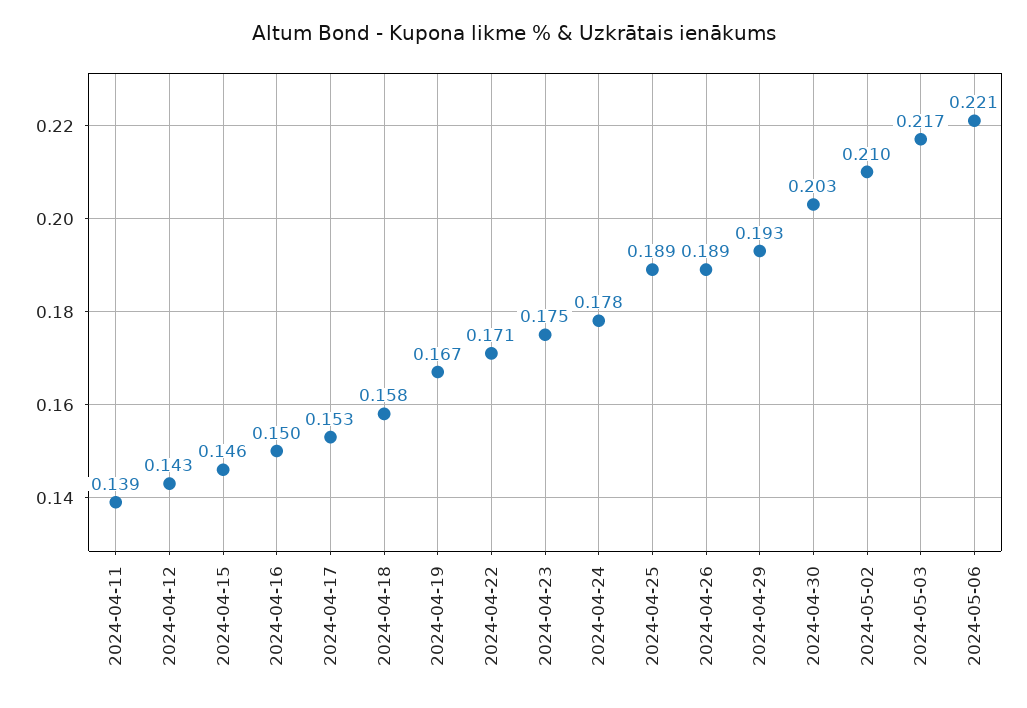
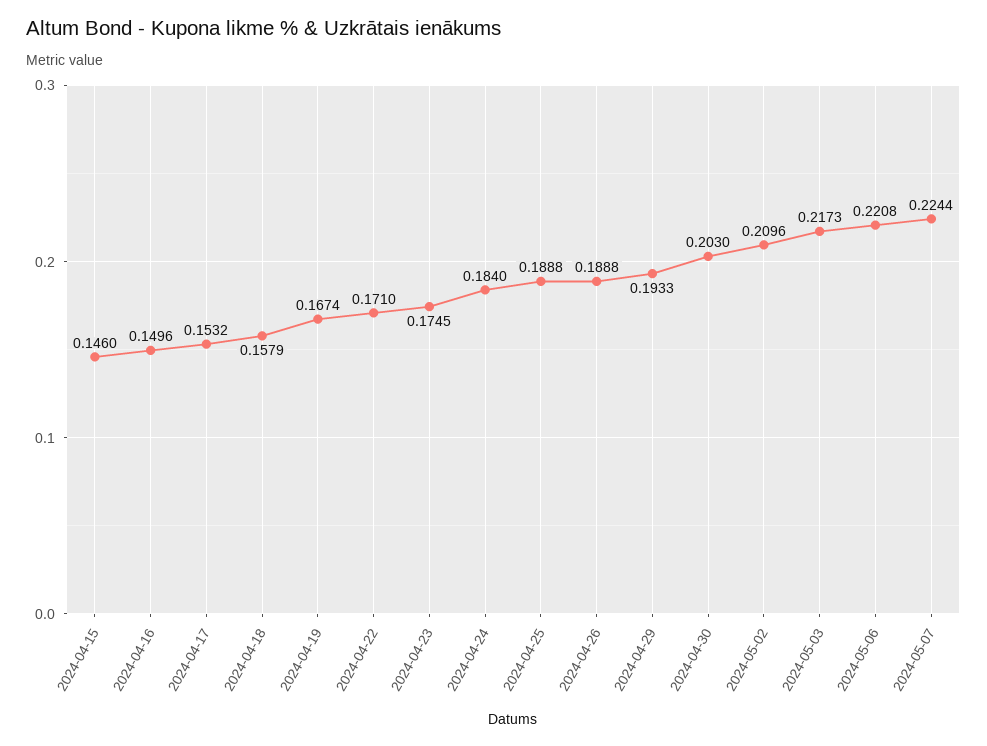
2024-04-11: 0.139 -> none
2024-04-12: 0.143 -> none
2024-04-24: 0.178 -> 0.184
2024-05-07: none -> 0.2244

